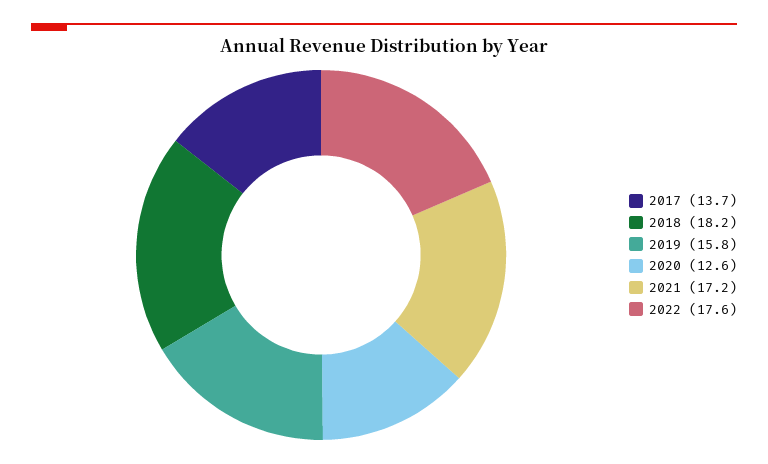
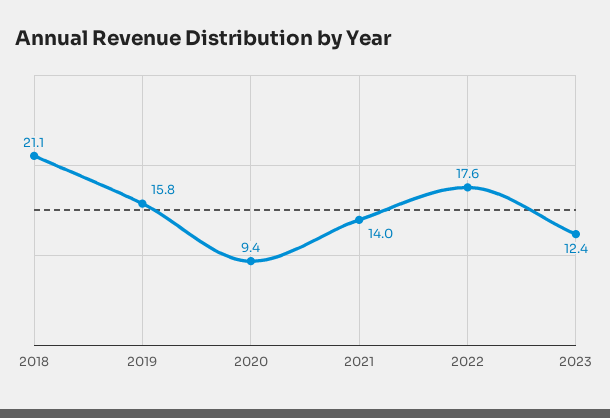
2017: 13.7 -> none
2018: 18.2 -> 21.1
2020: 12.6 -> 9.4
2021: 17.2 -> 14
2023: none -> 12.4

